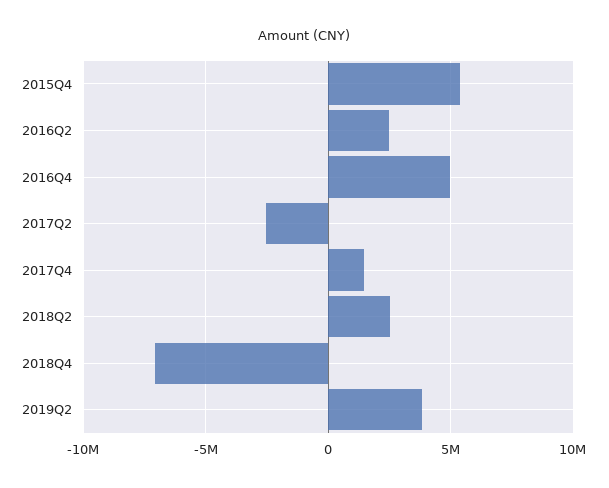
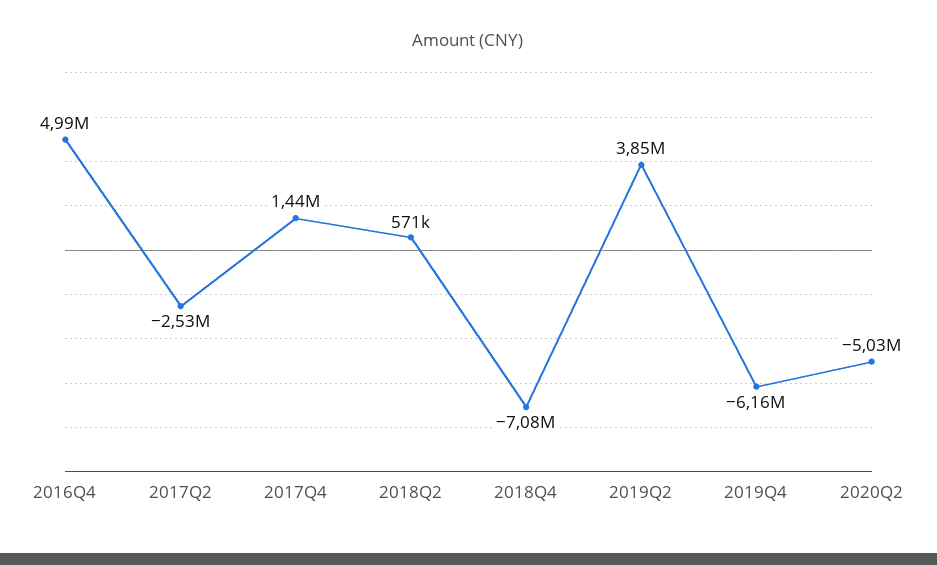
2015Q4: 5500000 -> none
2016Q2: 2500000 -> none
2018Q2: 2500000 -> 571000
2019Q4: none -> -6160000
2020Q2: none -> -5030000

